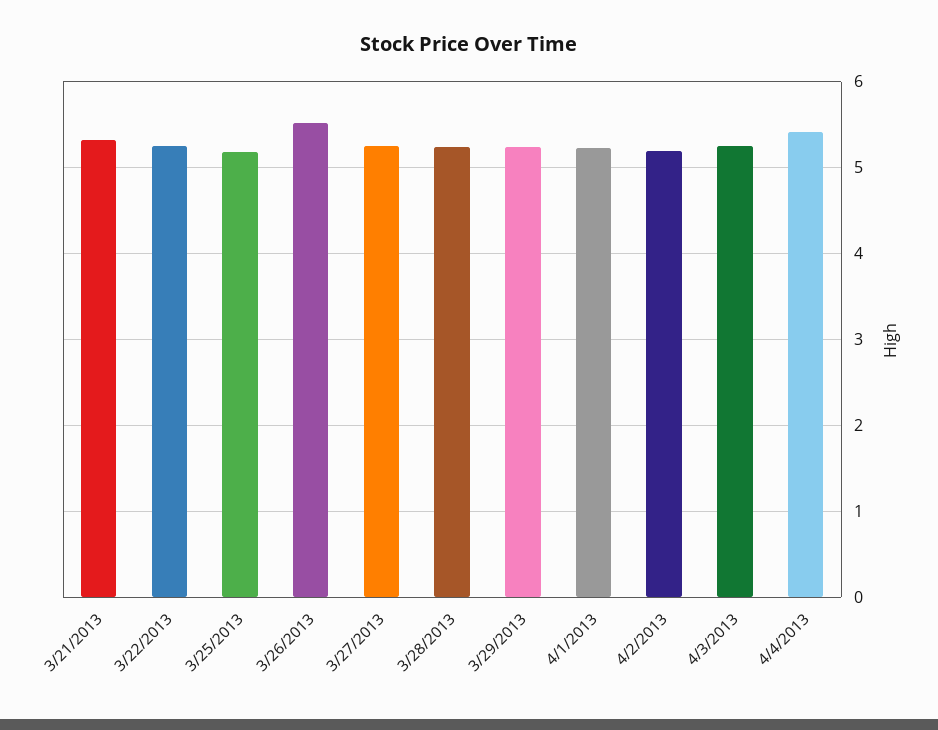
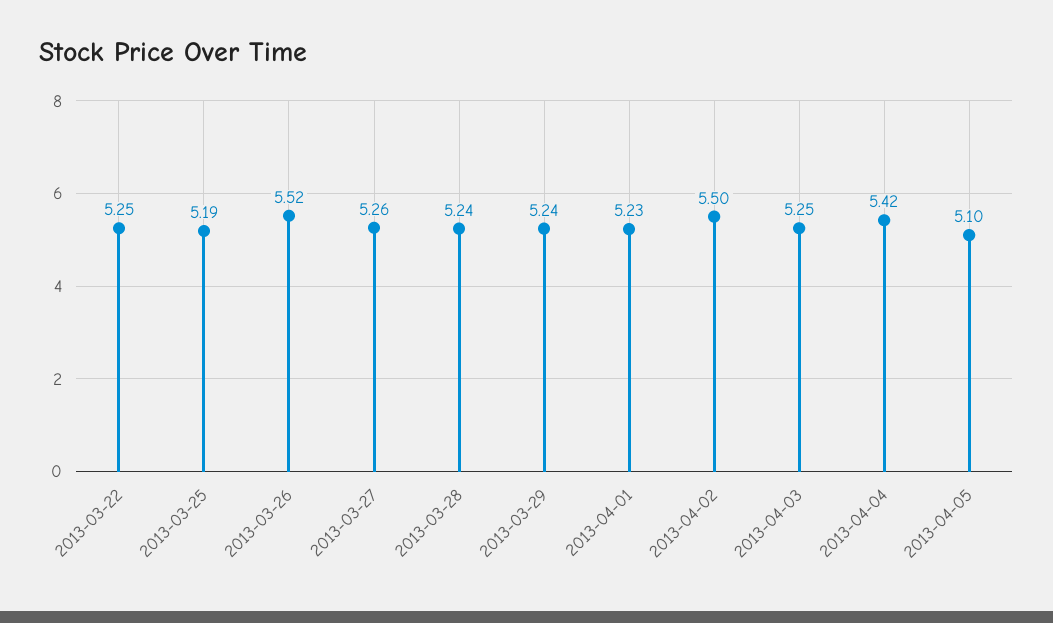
3/21/2013: 5.3 -> none
4/2/2013: 5.2 -> 5.5
2013-04-05: none -> 5.1

